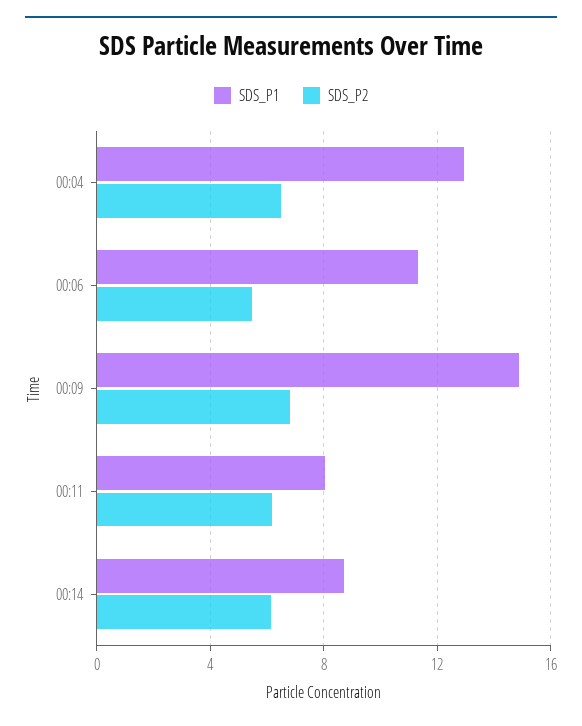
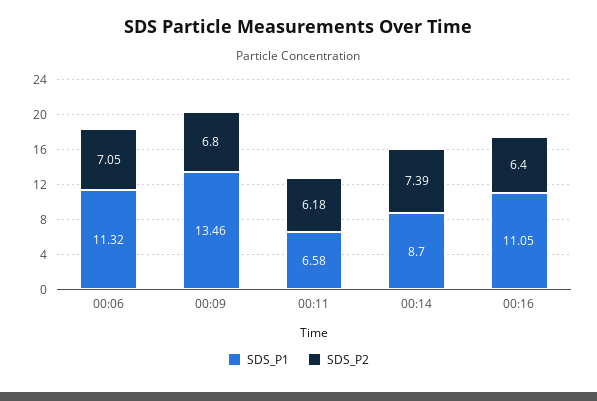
SDS_P1, 00:04: 13 -> none
SDS_P2, 00:04: 6.5 -> none
SDS_P2, 00:06: 5.5 -> 7.05
SDS_P1, 00:09: 15 -> 13.46
SDS_P1, 00:11: 8 -> 6.58
SDS_P2, 00:14: 6 -> 7.39
SDS_P1, 00:16: none -> 11.05
SDS_P2, 00:16: none -> 6.4

